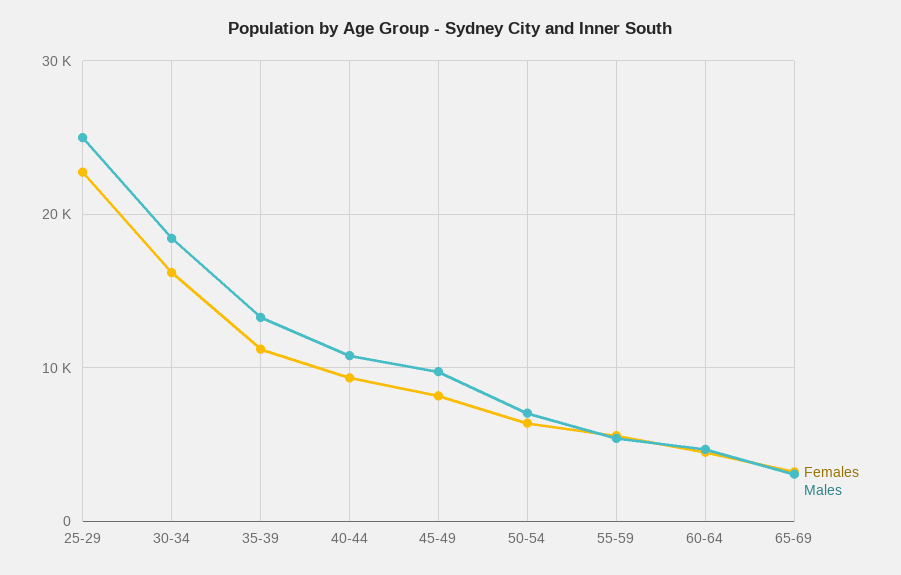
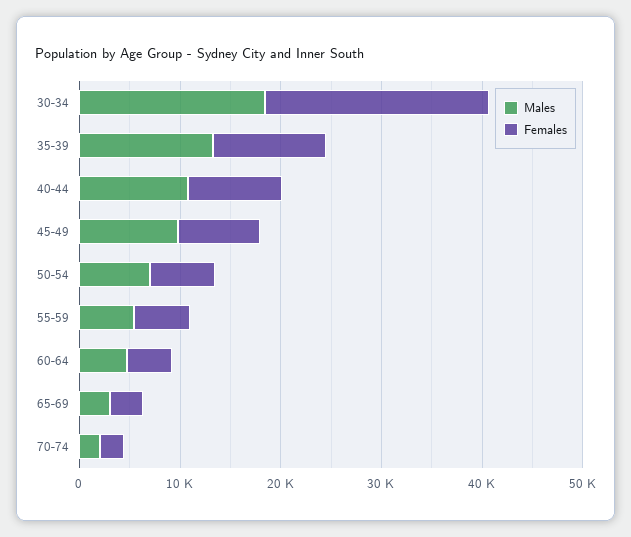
Females, 25-29: 23000 -> none
Males, 25-29: 25000 -> none
Females, 30-34: 16000 -> 22000
Males, 70-74: none -> 2000
Females, 70-74: none -> 2000

